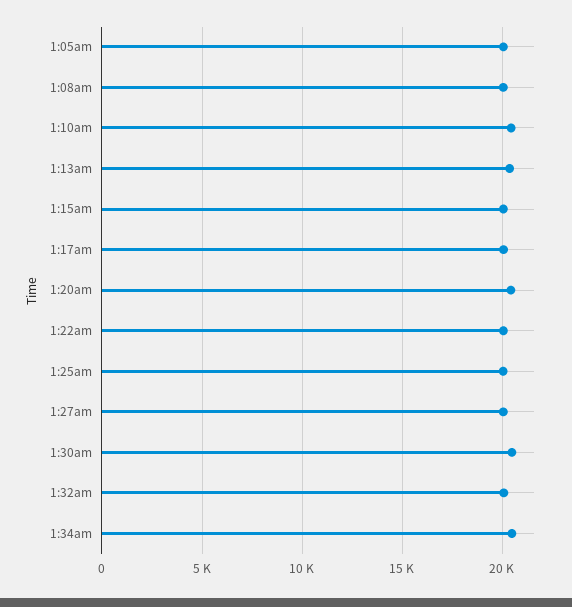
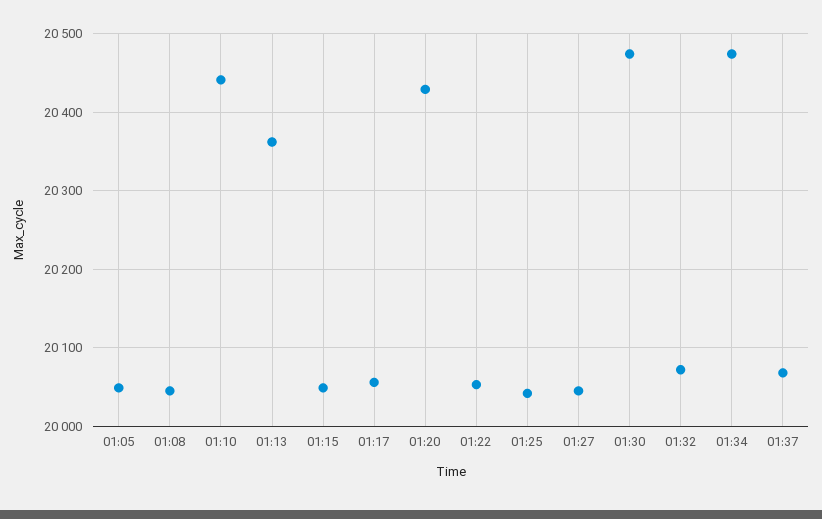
01:37: none -> 20070

